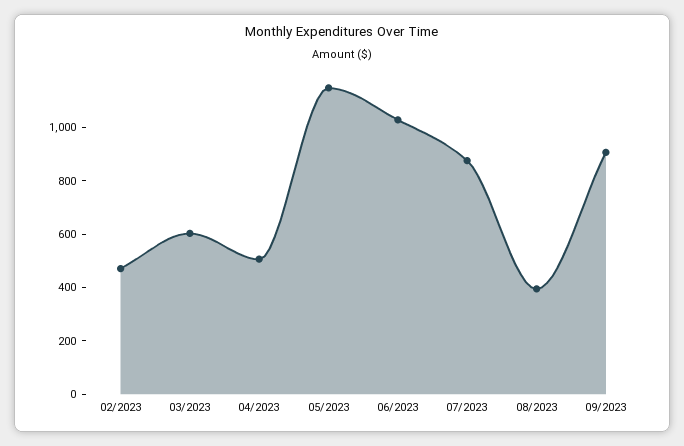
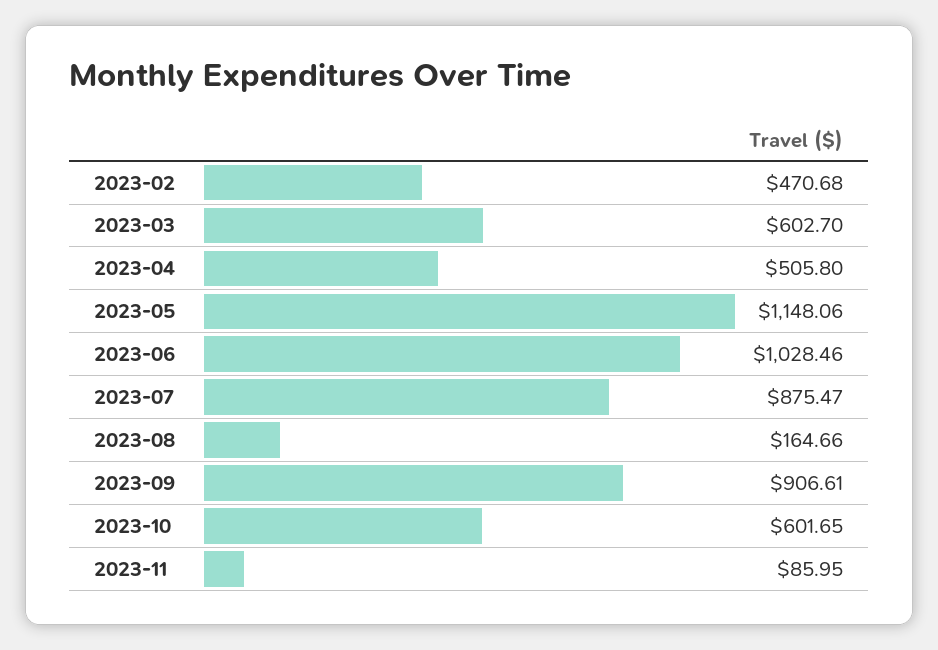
08/2023: 400 -> 164.66
2023-10: none -> 601.65
2023-11: none -> 85.95

